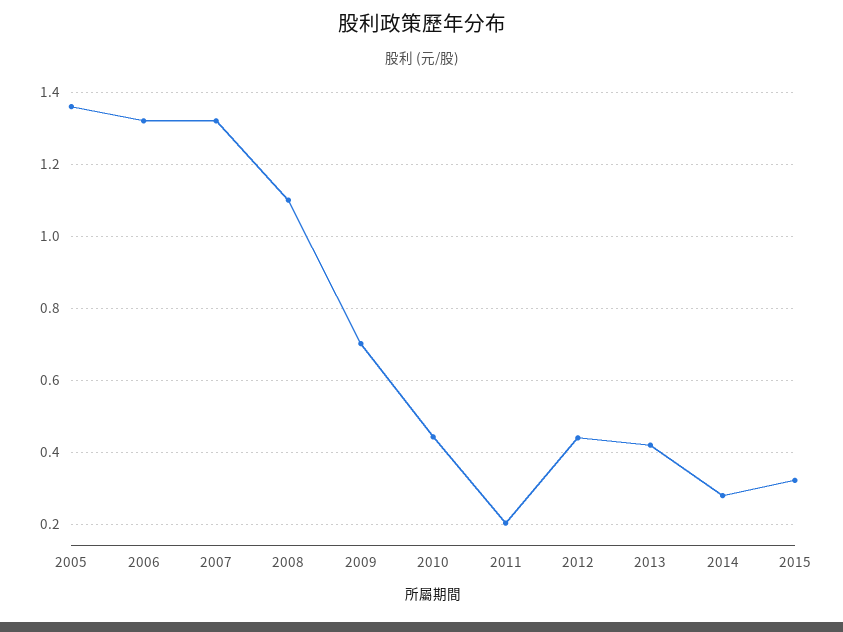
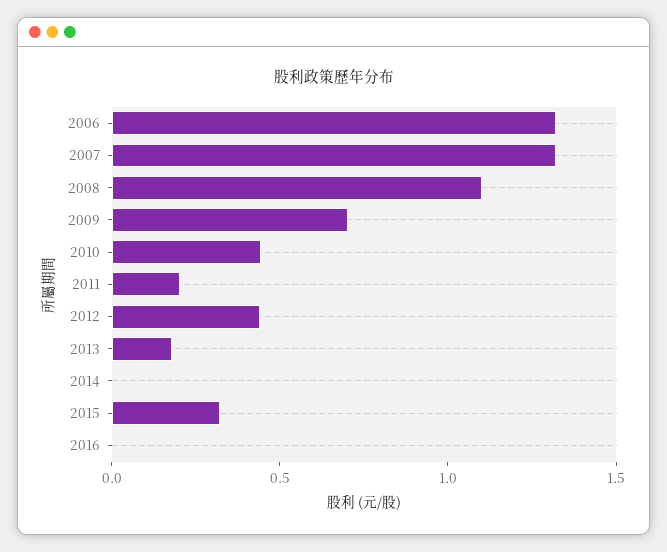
2005: 1.36 -> none
2013: 0.42 -> 0.2
2014: 0.28 -> 0
2016: none -> 0

